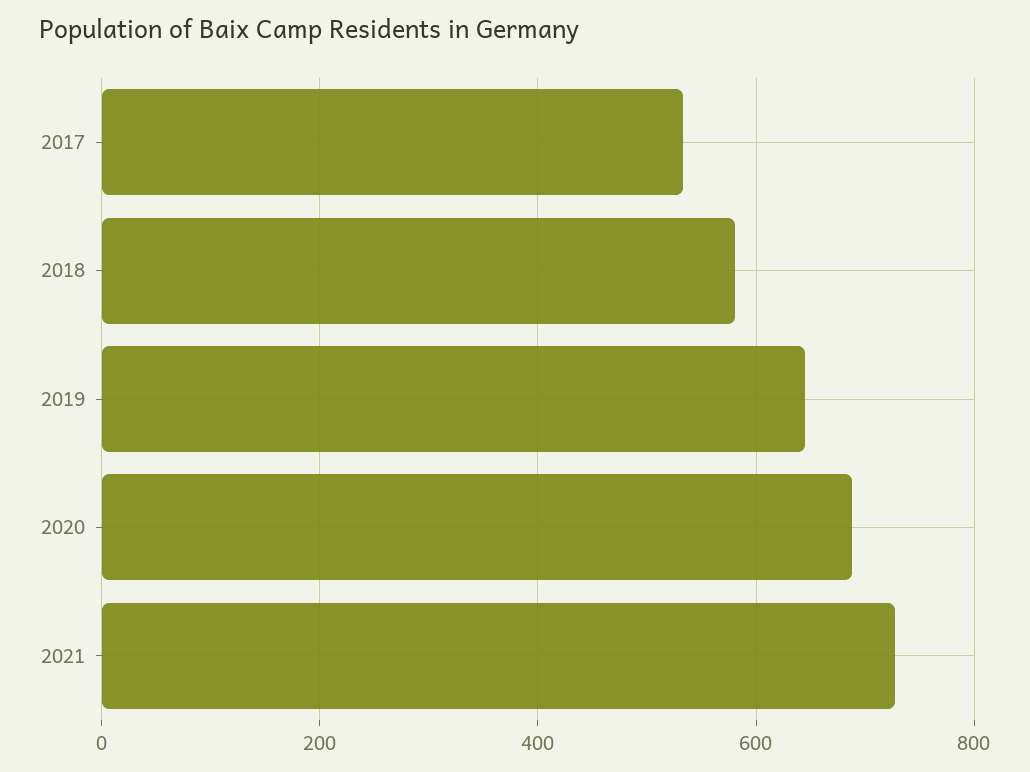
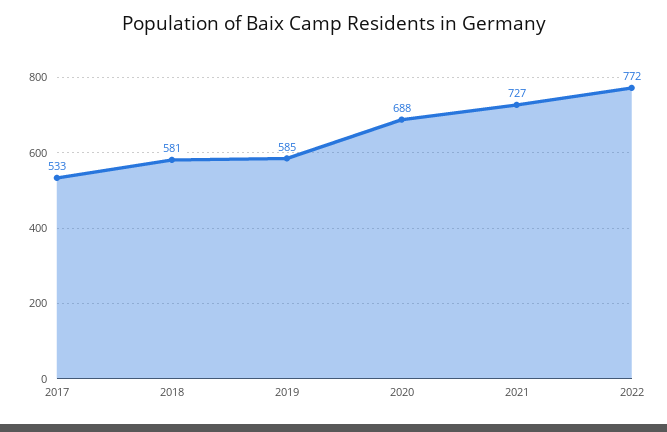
2019: 640 -> 585
2022: none -> 772

